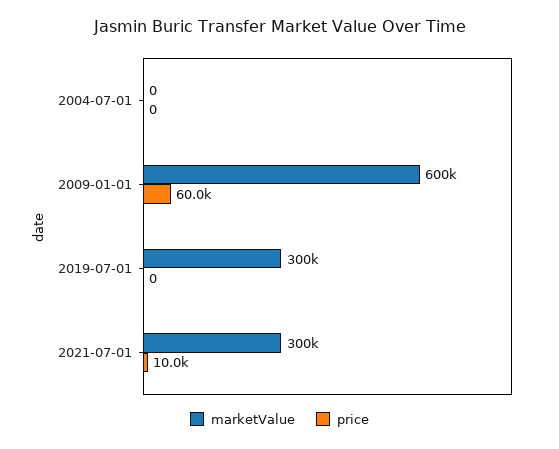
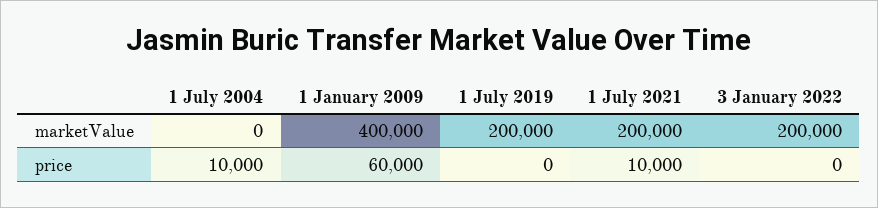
price, 2004-07-01: 0 -> 10000
marketValue, 2009-01-01: 600000 -> 400000
marketValue, 2019-07-01: 300000 -> 200000
marketValue, 2021-07-01: 300000 -> 200000
marketValue, 3 January 2022: none -> 200000
price, 3 January 2022: none -> 0

